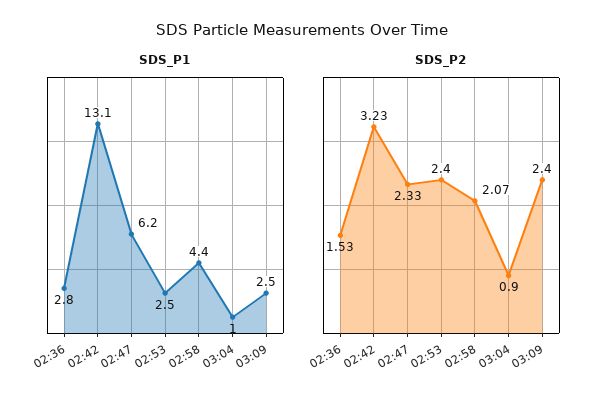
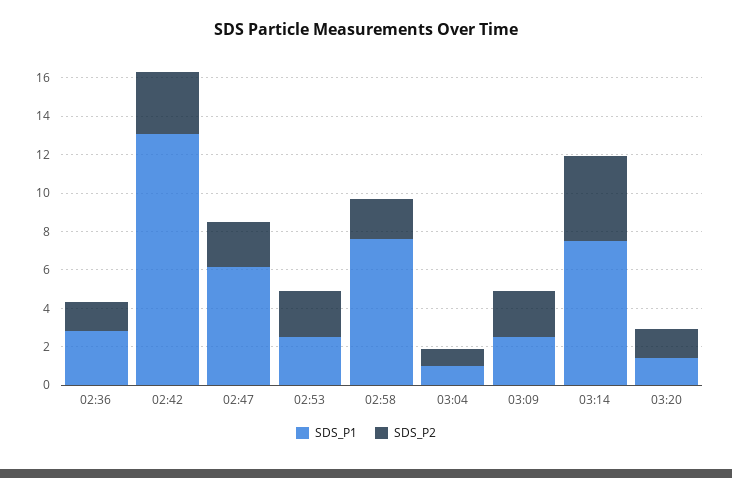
SDS_P1, 02:58: 4.4 -> 7.5
SDS_P1, 03:14: none -> 7.5
SDS_P2, 03:14: none -> 4.5
SDS_P1, 03:20: none -> 1.5
SDS_P2, 03:20: none -> 1.5

